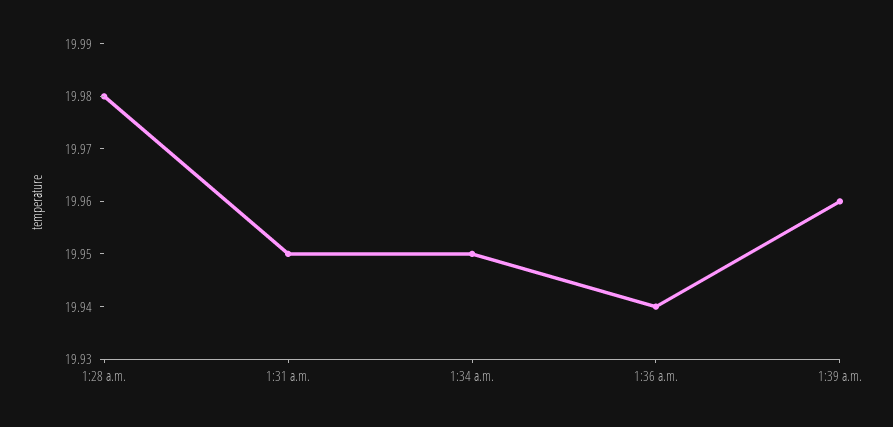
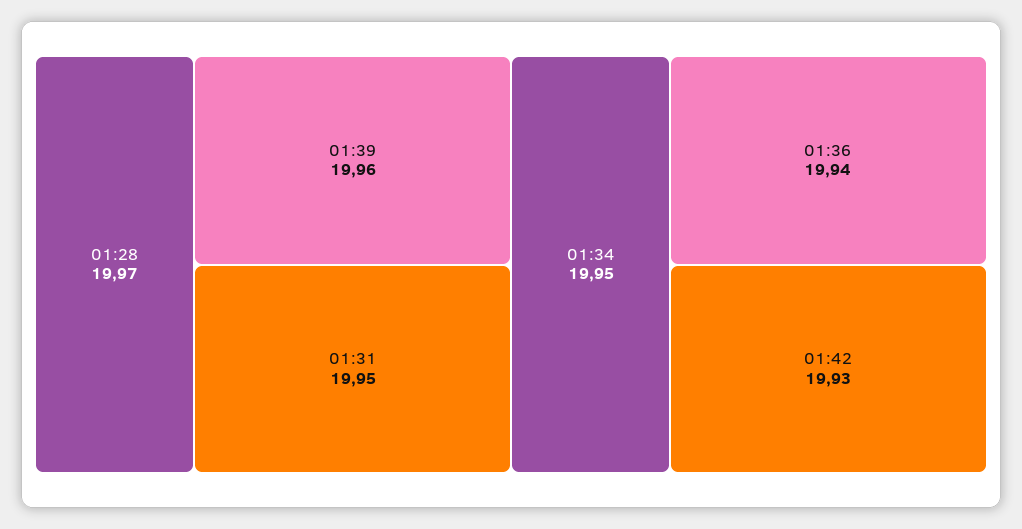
1:28 a.m.: 19.98 -> 19.97
01:42: none -> 19.93

